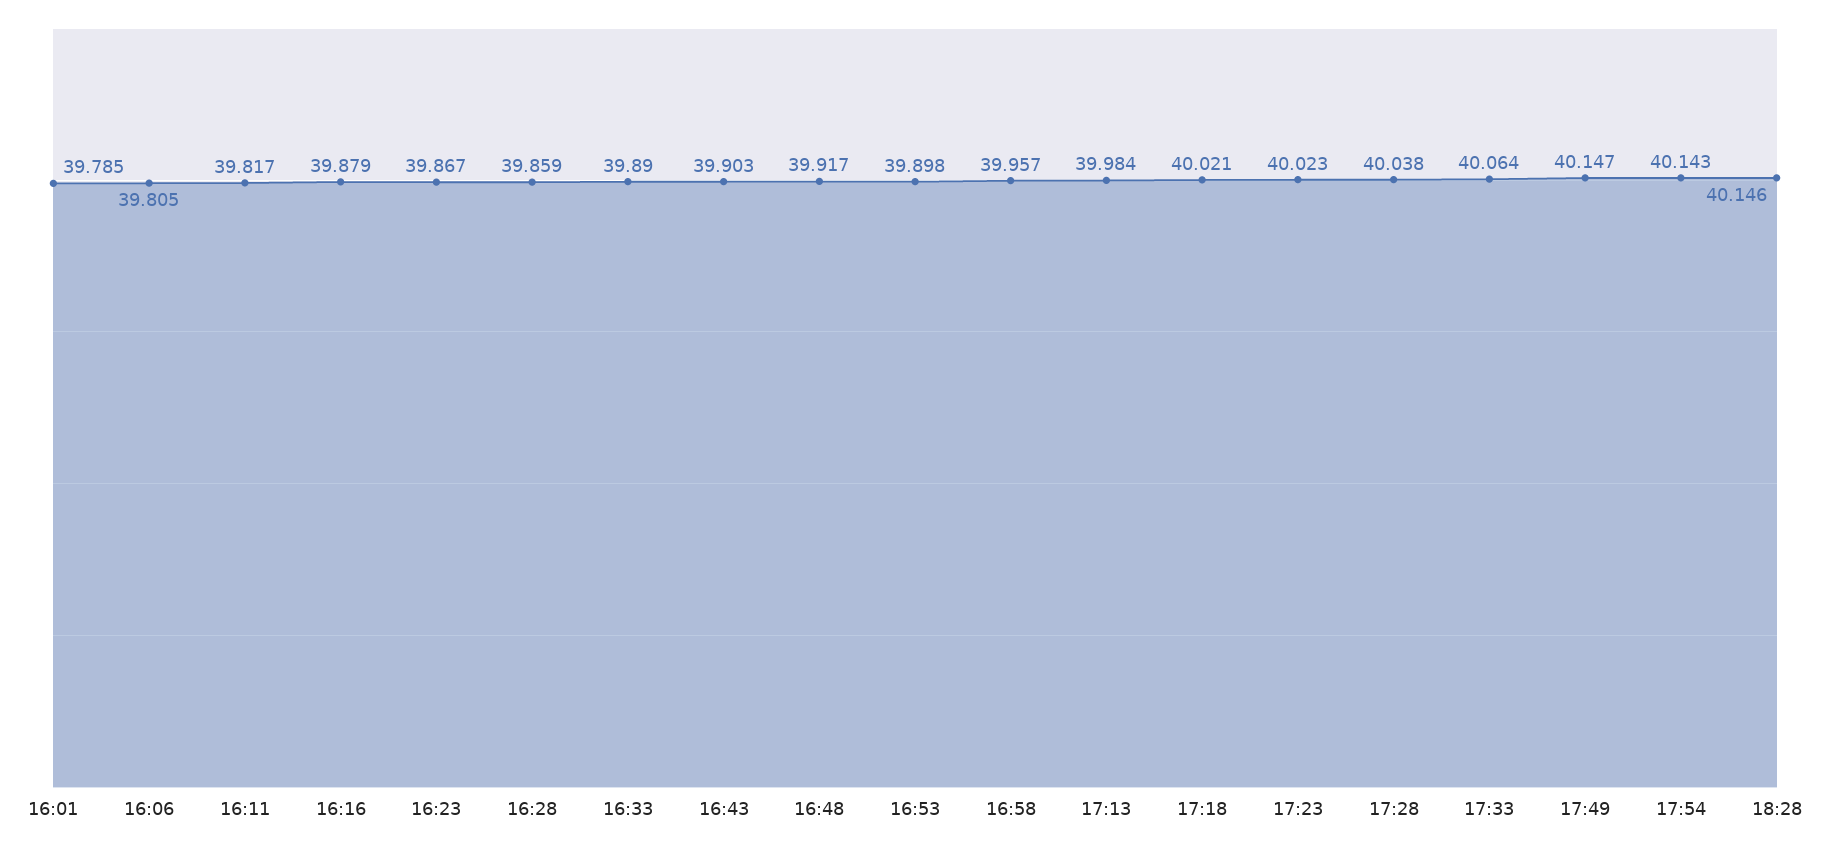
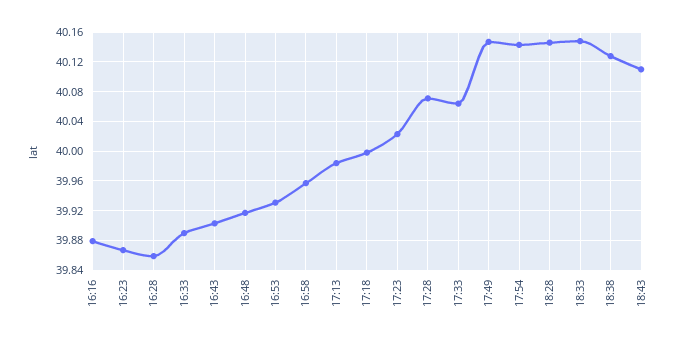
16:01: 39.785 -> none
16:06: 39.805 -> none
16:11: 39.817 -> none
16:53: 39.898 -> 39.93
17:18: 40.021 -> 40
17:28: 40.038 -> 40.07
18:33: none -> 40.15
18:38: none -> 40.13
18:43: none -> 40.11

